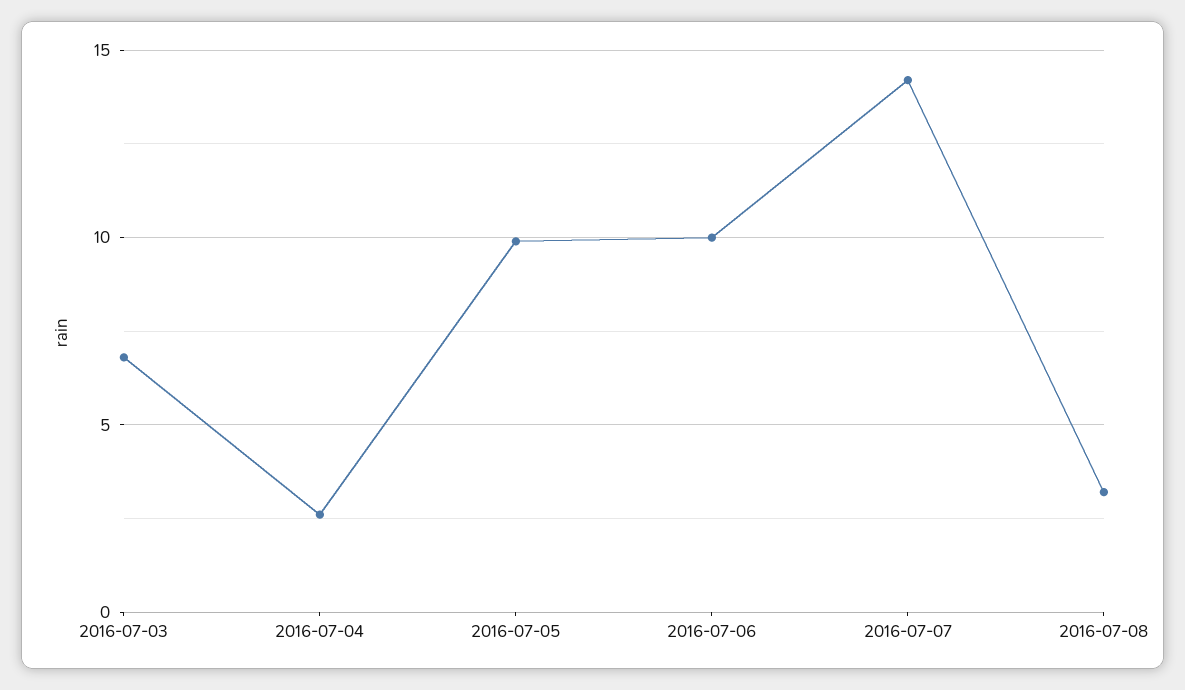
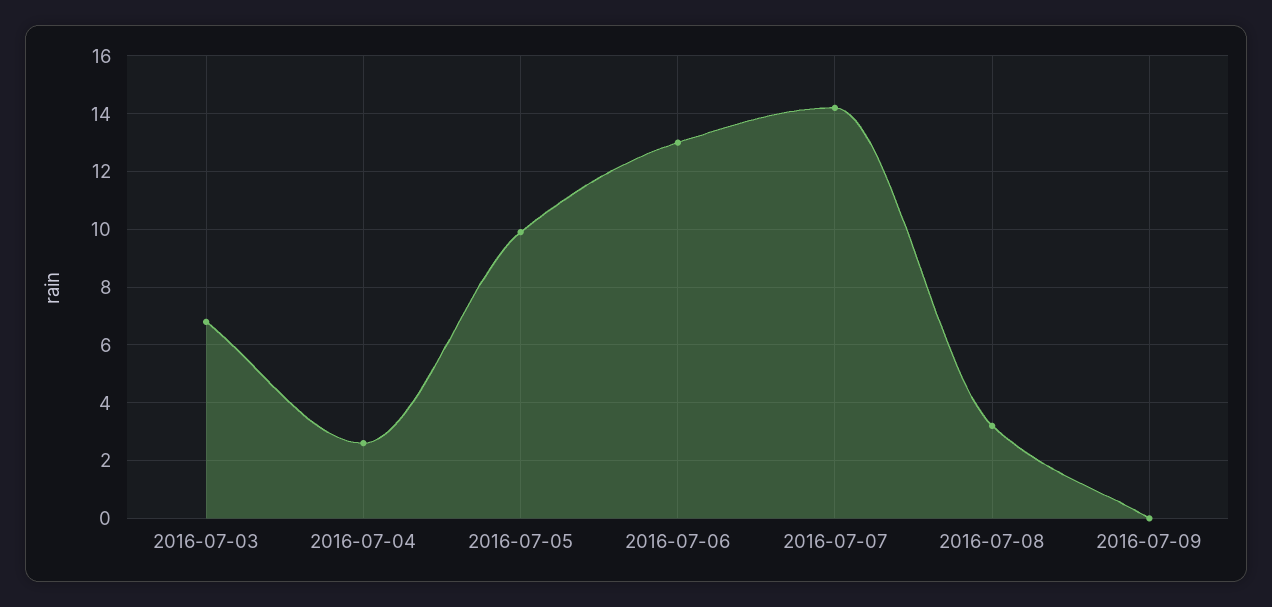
2016-07-06: 10 -> 13
2016-07-09: none -> 0

